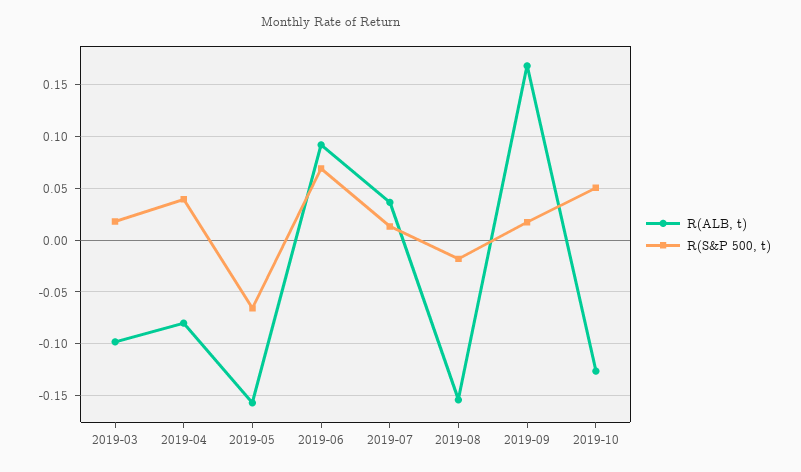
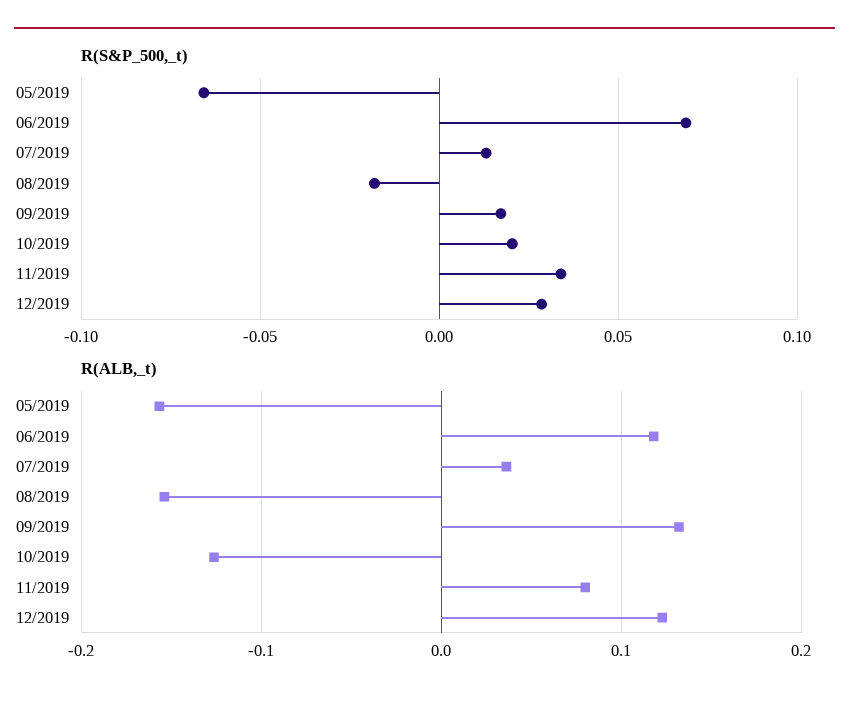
R(ALB, t), 2019-03: -0.1 -> none
R(S&P 500, t), 2019-03: 0.02 -> none
R(ALB, t), 2019-04: -0.08 -> none
R(S&P 500, t), 2019-04: 0.04 -> none
R(ALB, t), 2019-06: 0.09 -> 0.12
R(ALB, t), 2019-09: 0.17 -> 0.13
R(S&P 500, t), 2019-10: 0.05 -> 0.02
R(S&P 500, t), 11/2019: none -> 0.035
R(S&P 500, t), 12/2019: none -> 0.03
R(ALB, t), 11/2019: none -> 0.08
R(ALB, t), 12/2019: none -> 0.12

